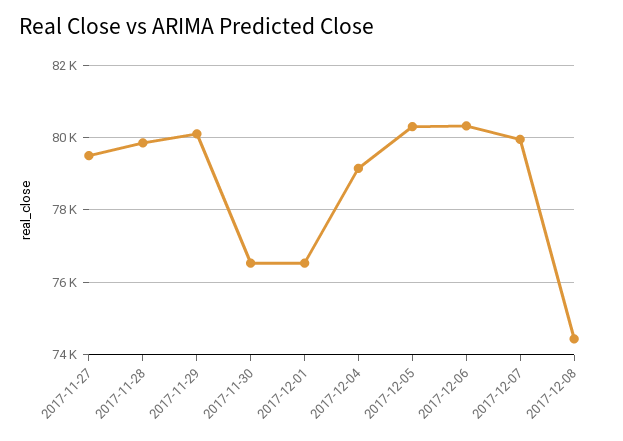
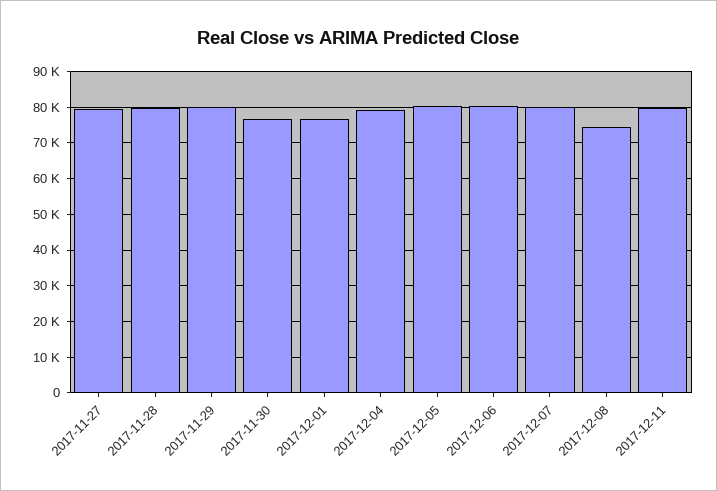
2017-12-11: none -> 80000

